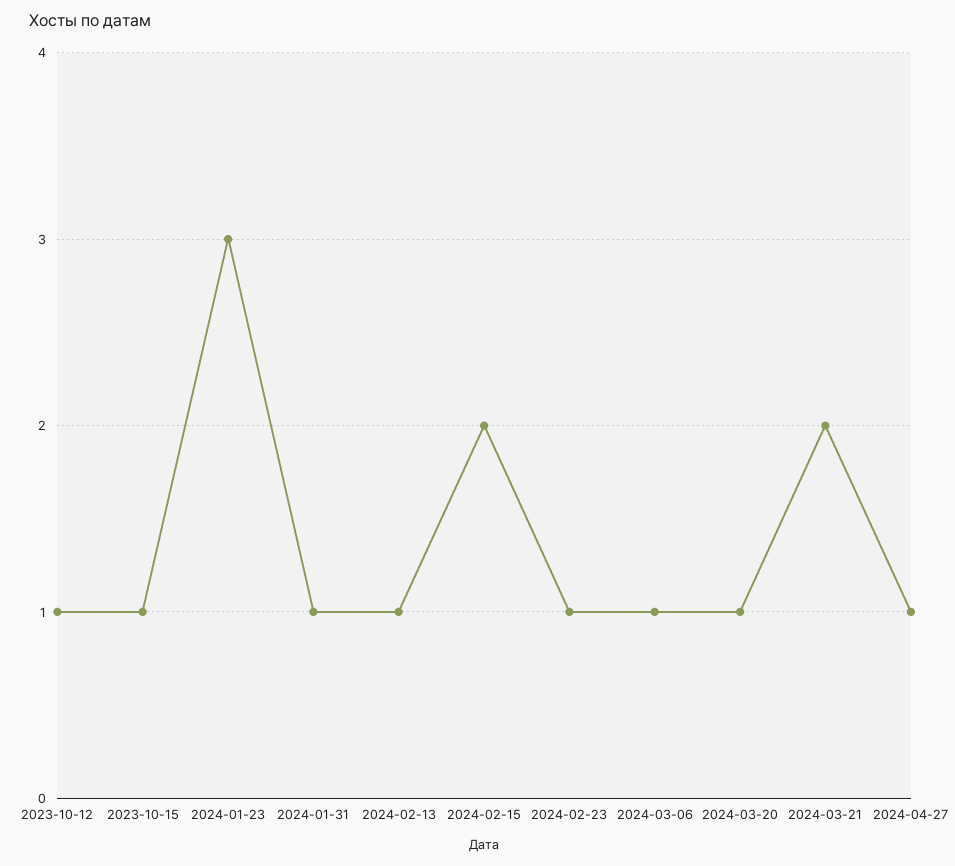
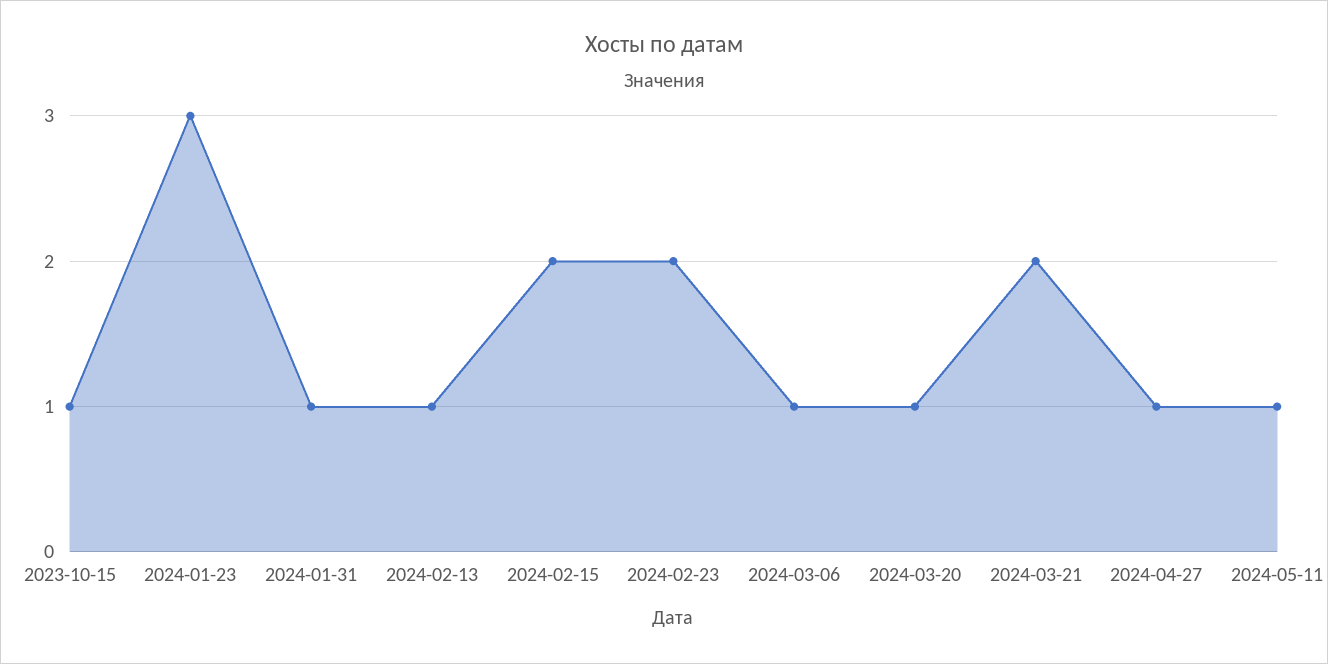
2023-10-12: 1 -> none
2024-02-23: 1 -> 2
2024-05-11: none -> 1

